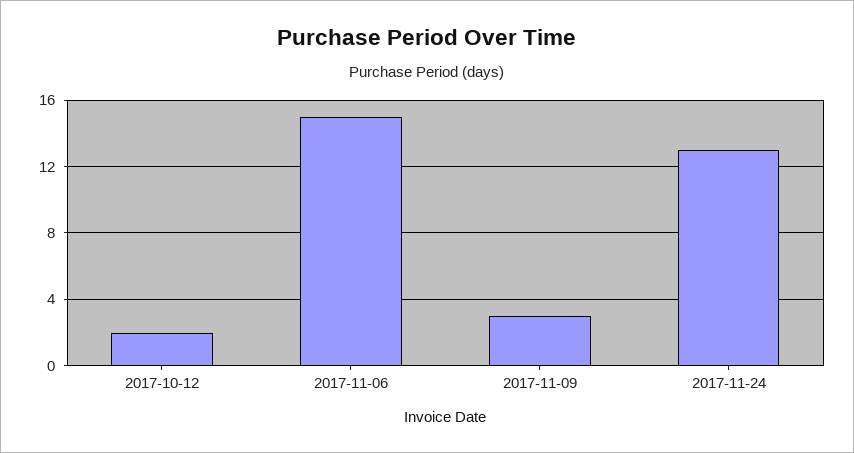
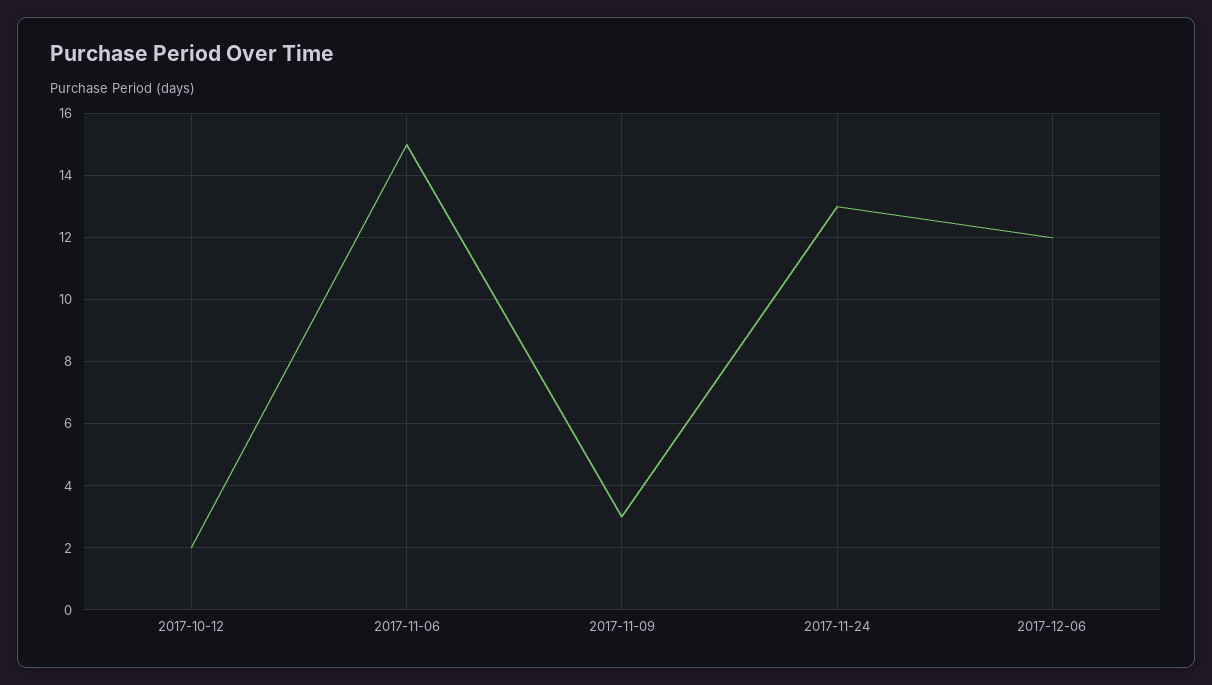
2017-12-06: none -> 12

